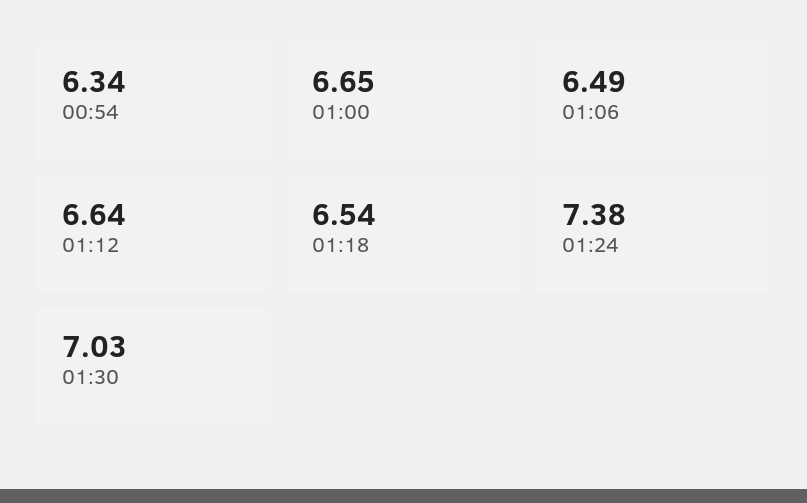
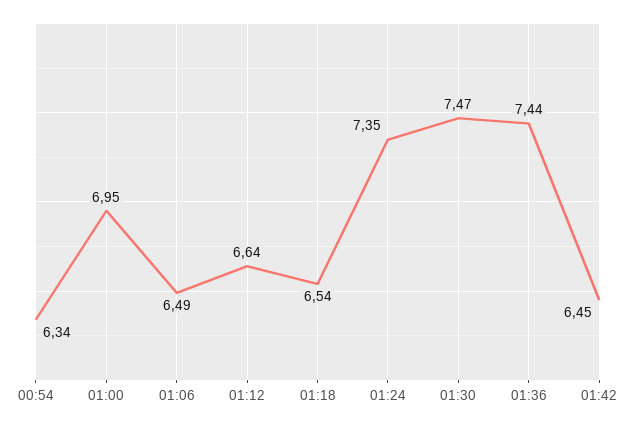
01:00: 6.65 -> 6.95
01:24: 7.38 -> 7.35
01:30: 7.03 -> 7.47
01:36: none -> 7.44
01:42: none -> 6.45

